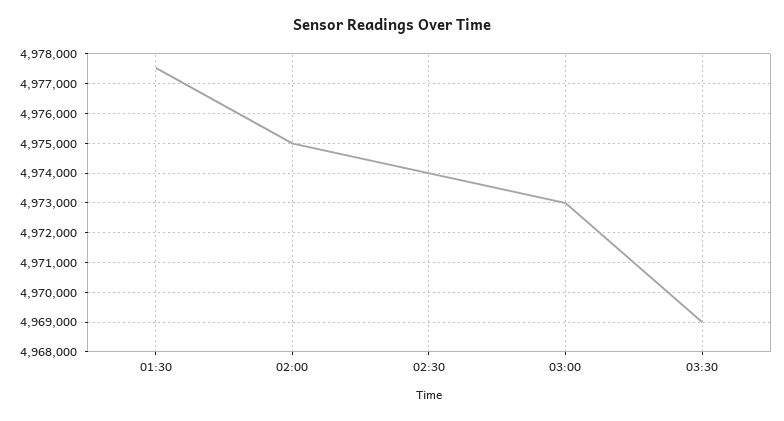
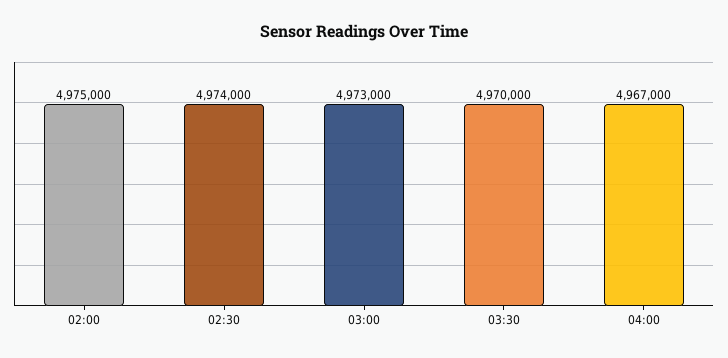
01:30: 4977500 -> none
03:30: 4969000 -> 4970000
04:00: none -> 4967000

